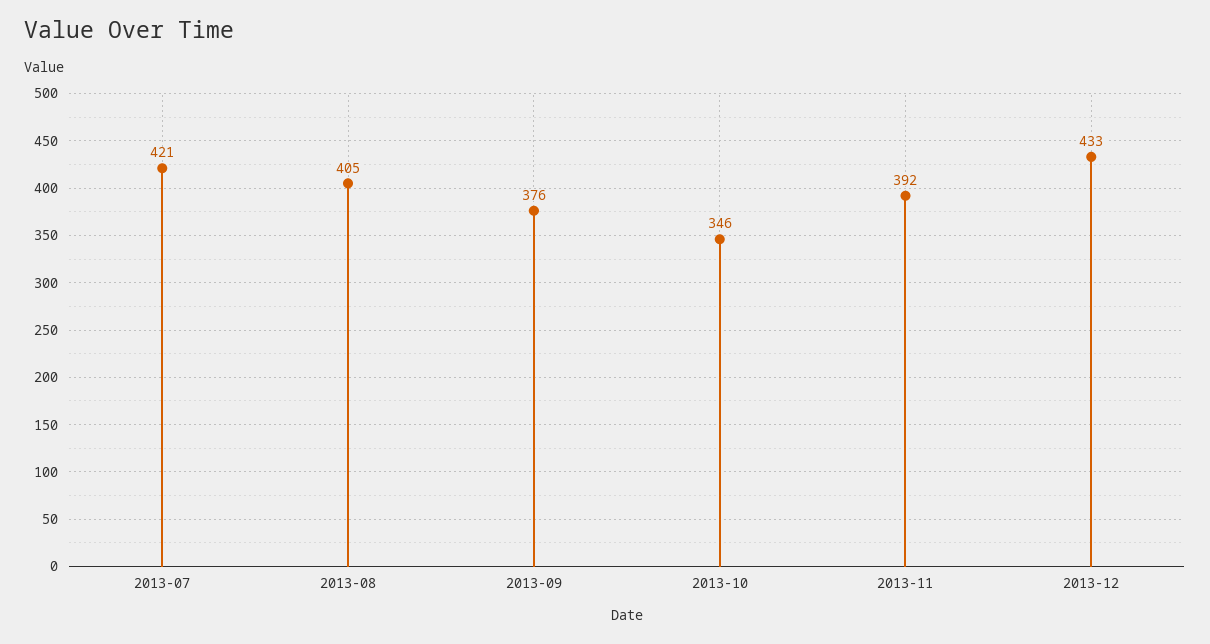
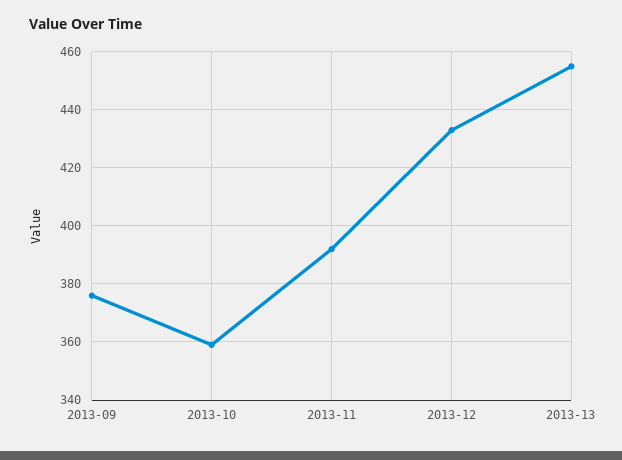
2013-07: 421 -> none
2013-08: 405 -> none
2013-10: 346 -> 360
2013-13: none -> 455

